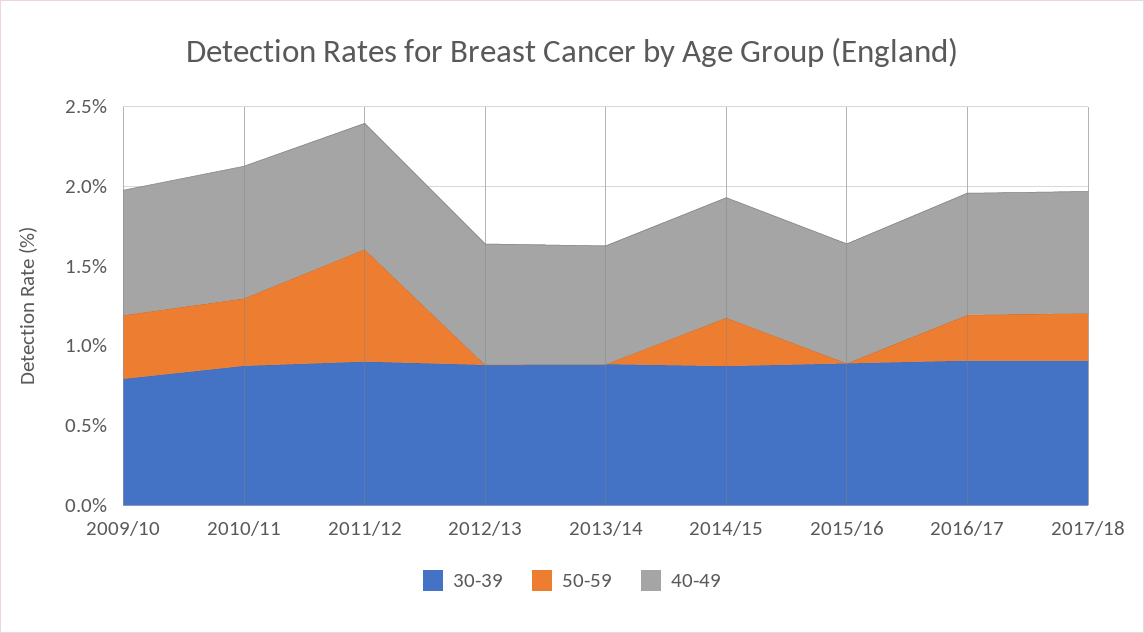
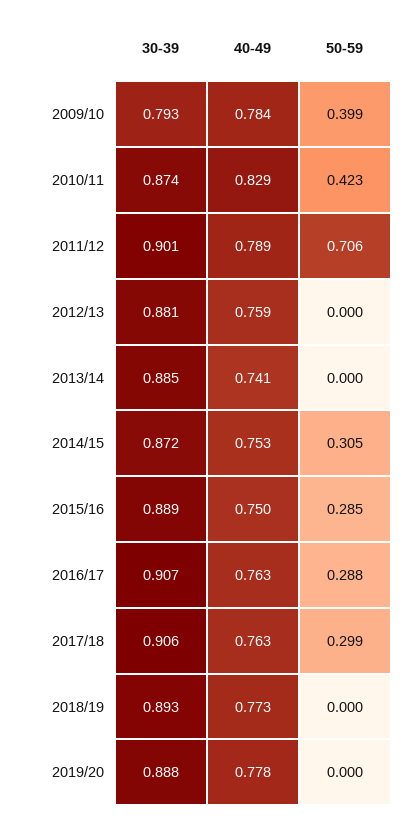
50-59, 2015/16: 0 -> 0.285
30-39, 2018/19: none -> 0.893
40-49, 2018/19: none -> 0.773
50-59, 2018/19: none -> 0
30-39, 2019/20: none -> 0.888
40-49, 2019/20: none -> 0.778
50-59, 2019/20: none -> 0

